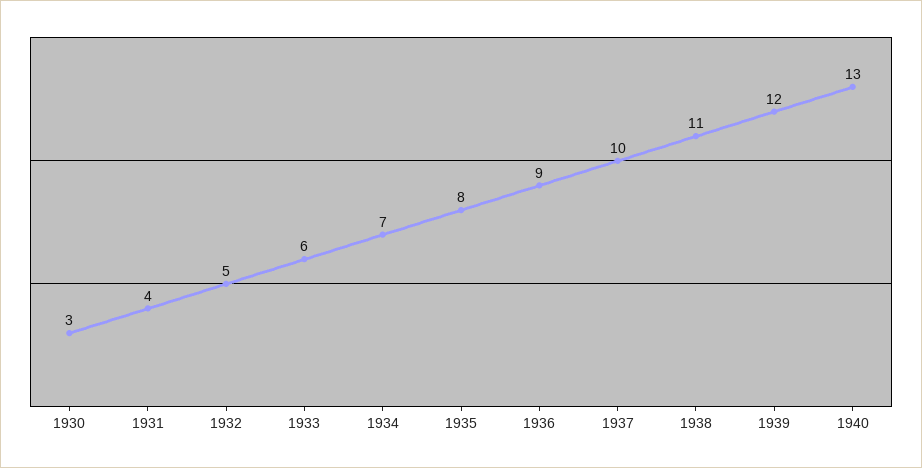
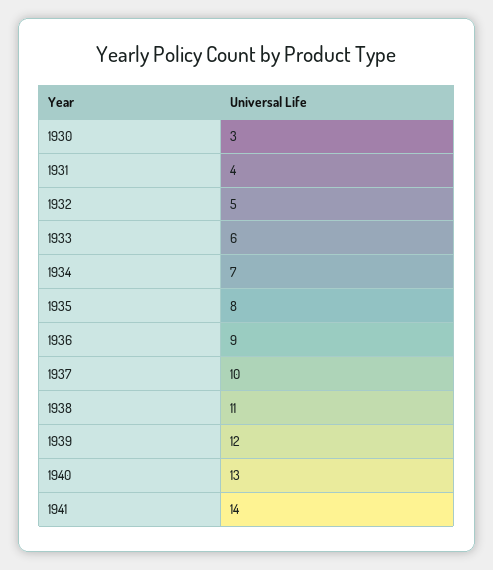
1941: none -> 14

